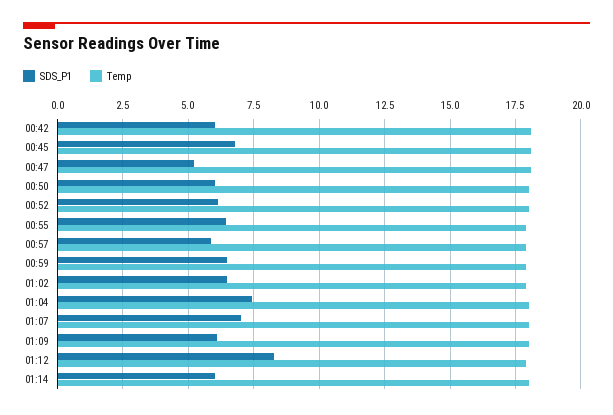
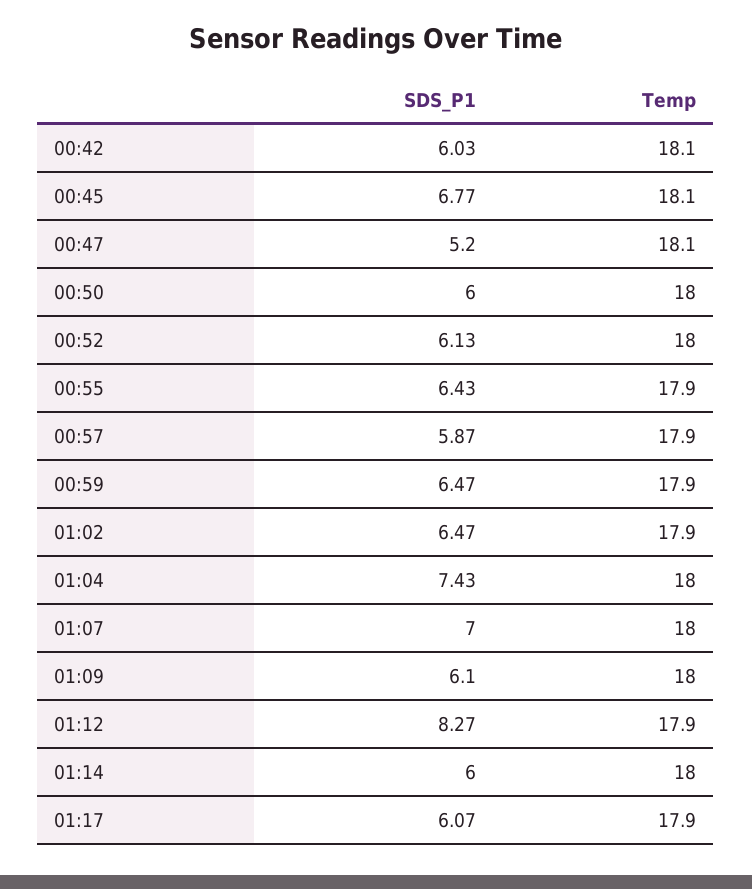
SDS_P1, 01:17: none -> 6.07
Temp, 01:17: none -> 17.9

